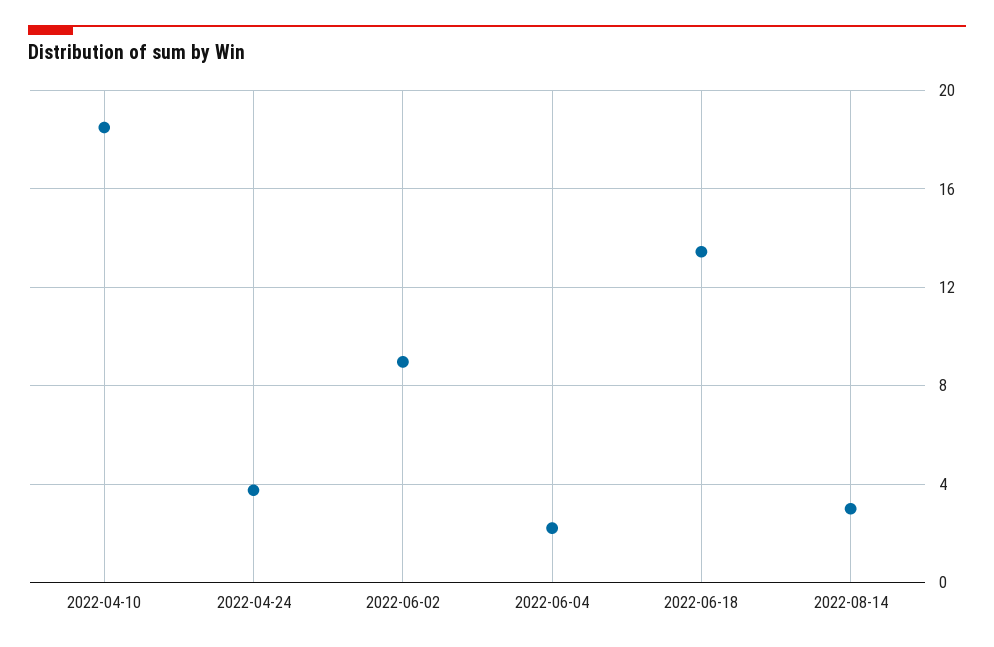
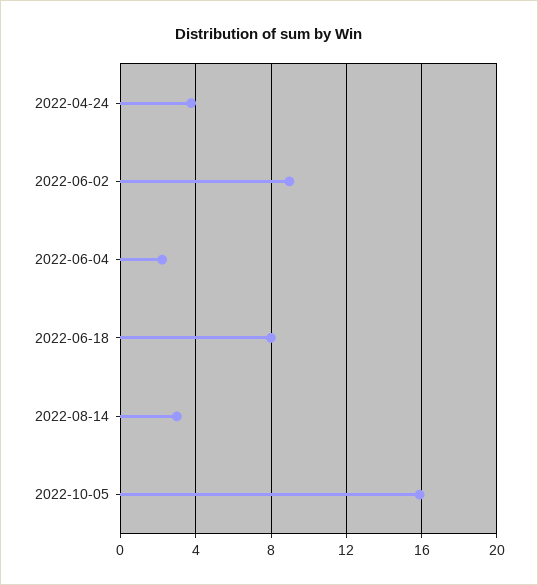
2022-04-10: 18.5 -> none
2022-06-18: 13.5 -> 8
2022-10-05: none -> 16

